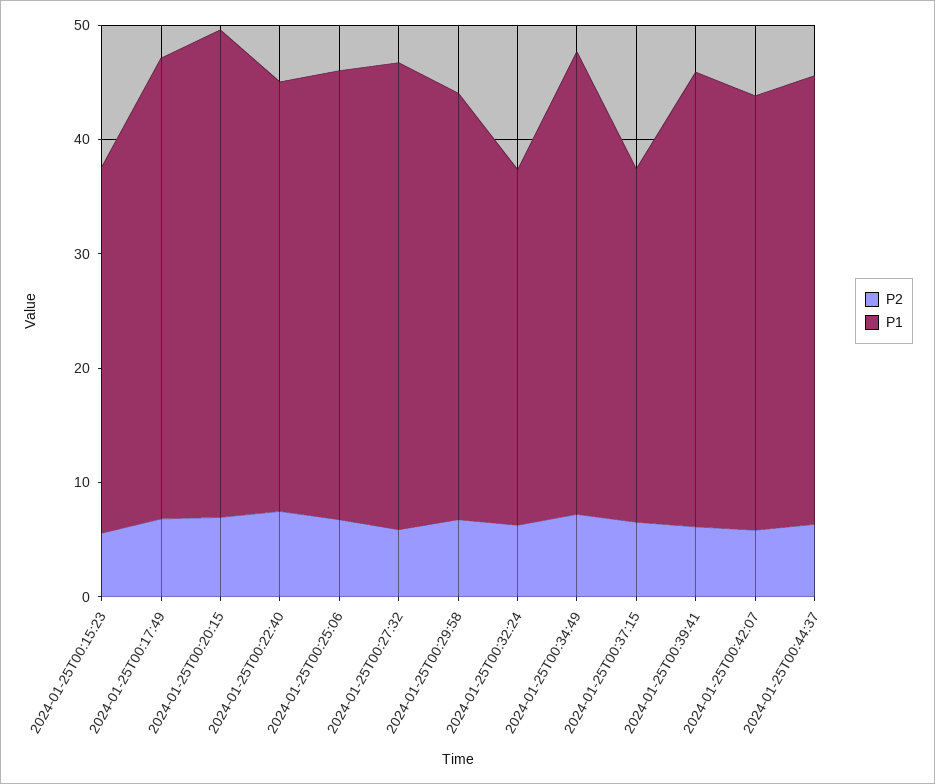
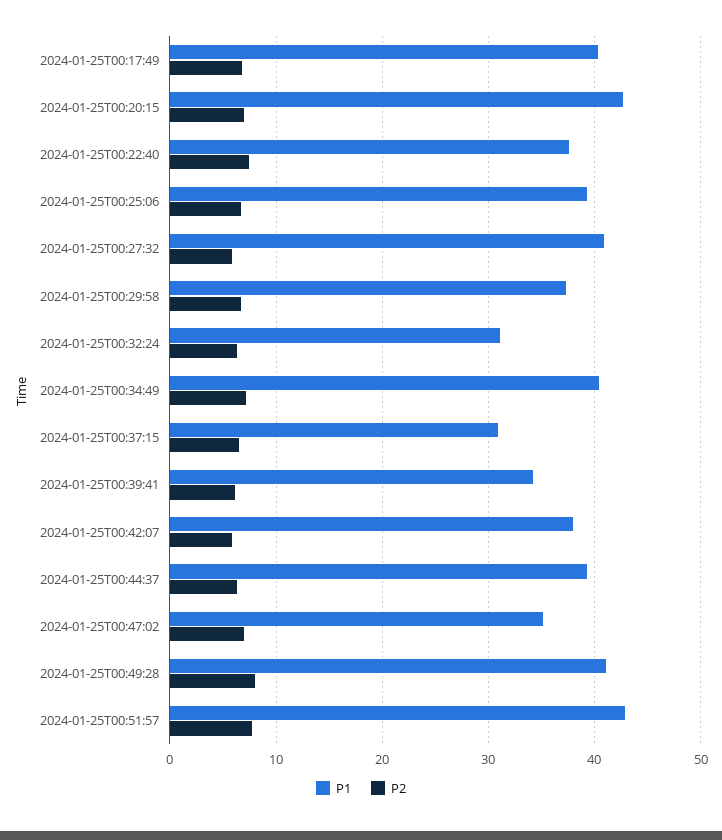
P2, 2024-01-25T00:15:23: 6 -> none
P1, 2024-01-25T00:15:23: 32 -> none
P1, 2024-01-25T00:39:41: 40 -> 34
P1, 2024-01-25T00:47:02: none -> 35
P2, 2024-01-25T00:47:02: none -> 7
P1, 2024-01-25T00:49:28: none -> 41
P2, 2024-01-25T00:49:28: none -> 8
P1, 2024-01-25T00:51:57: none -> 43
P2, 2024-01-25T00:51:57: none -> 8

